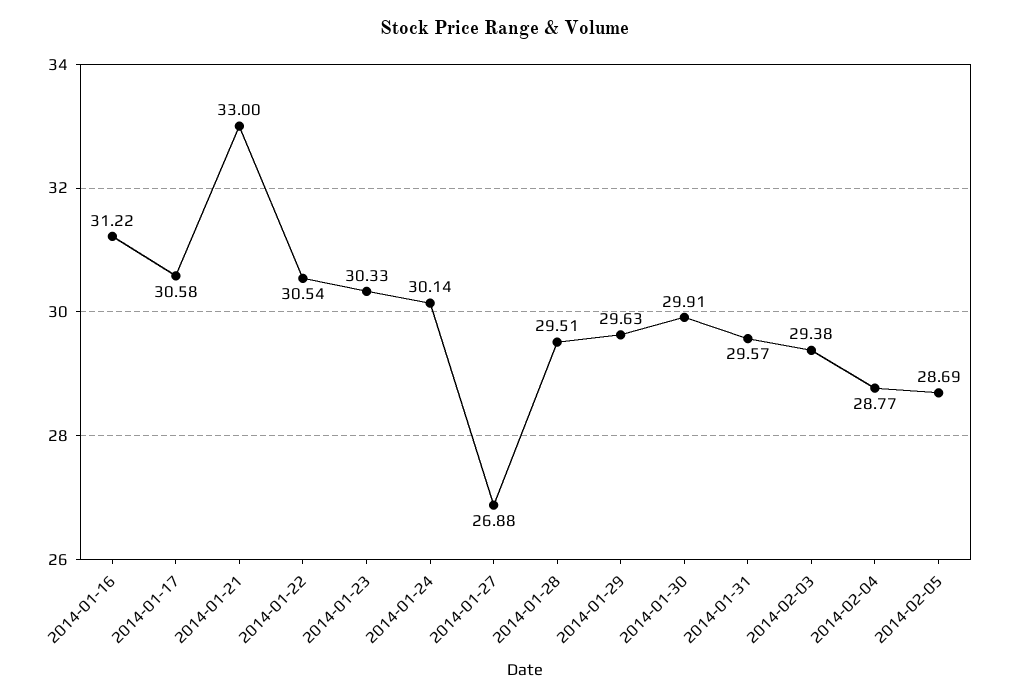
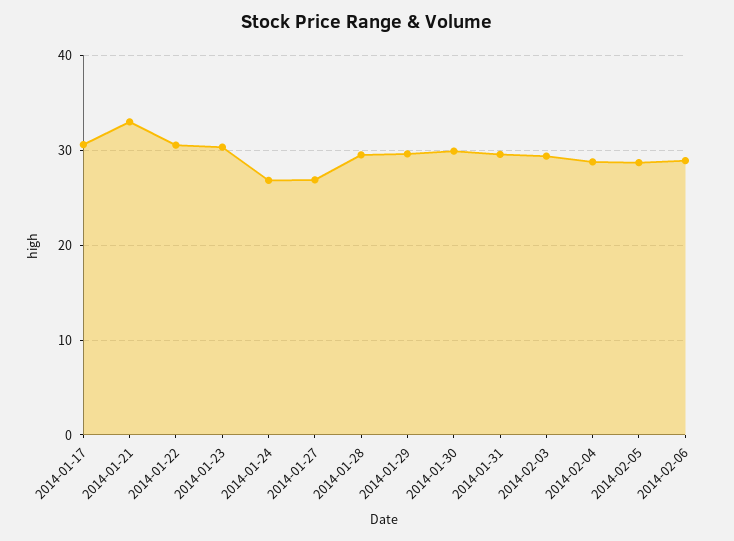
2014-01-16: 31.22 -> none
2014-01-24: 30.14 -> 27
2014-02-06: none -> 29

